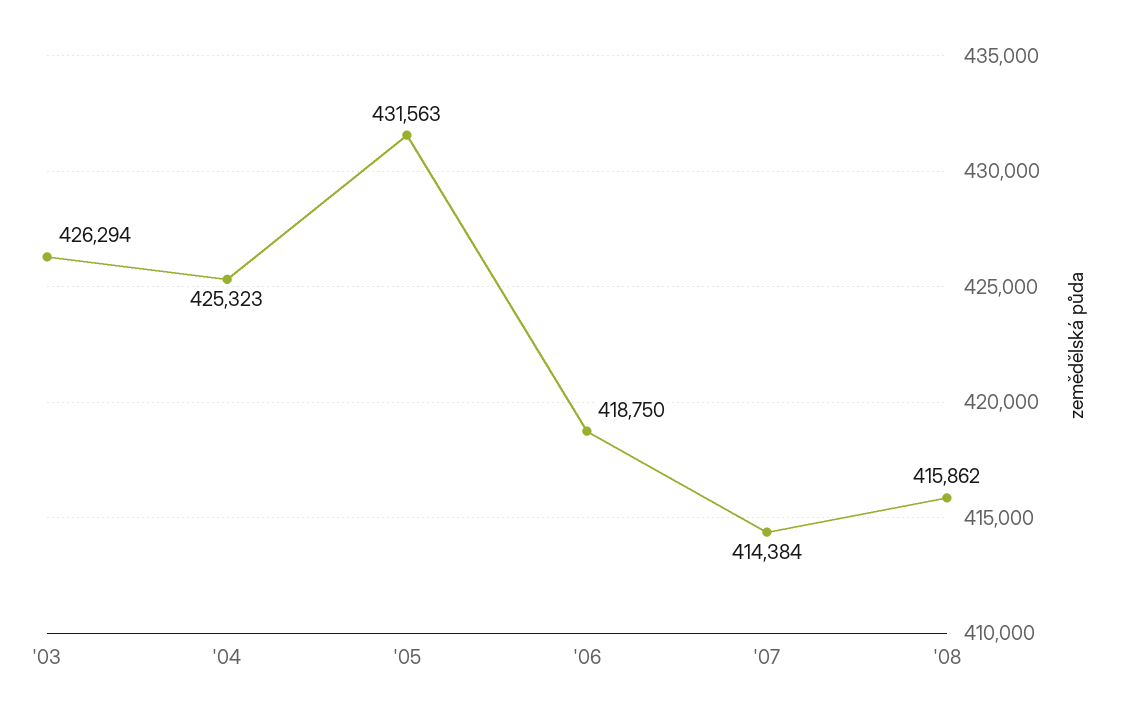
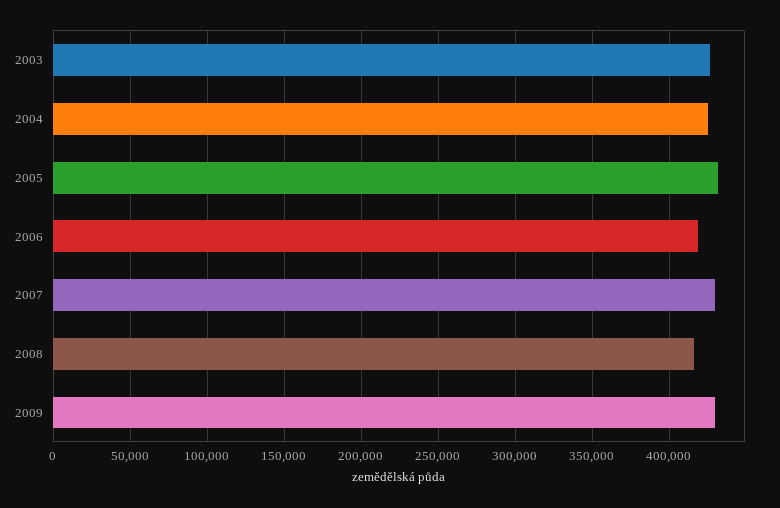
'07: 414384 -> 430000
2009: none -> 430000

